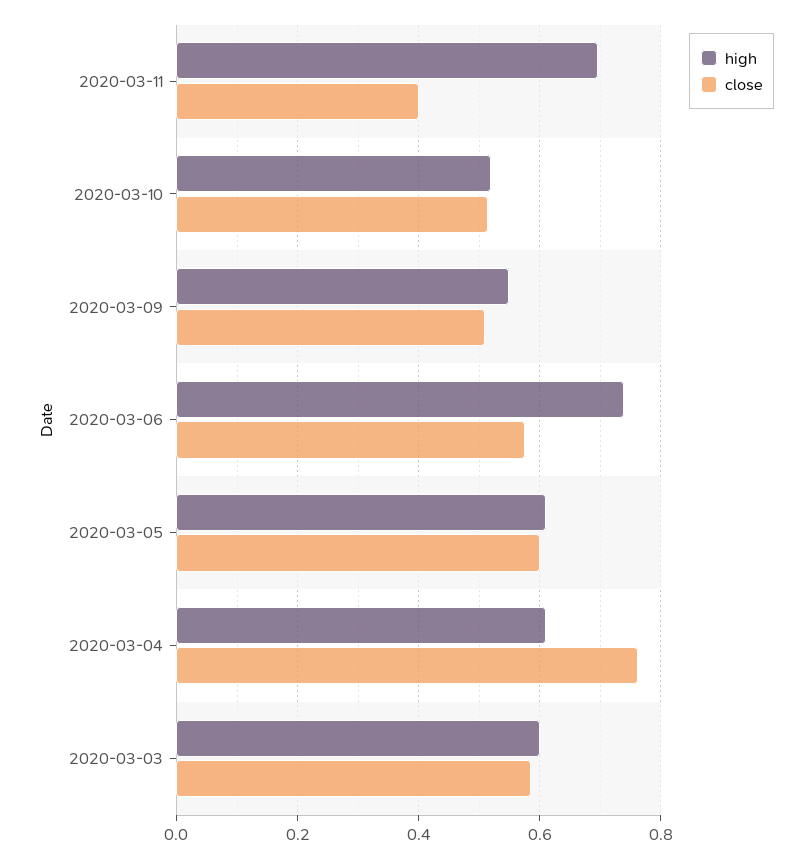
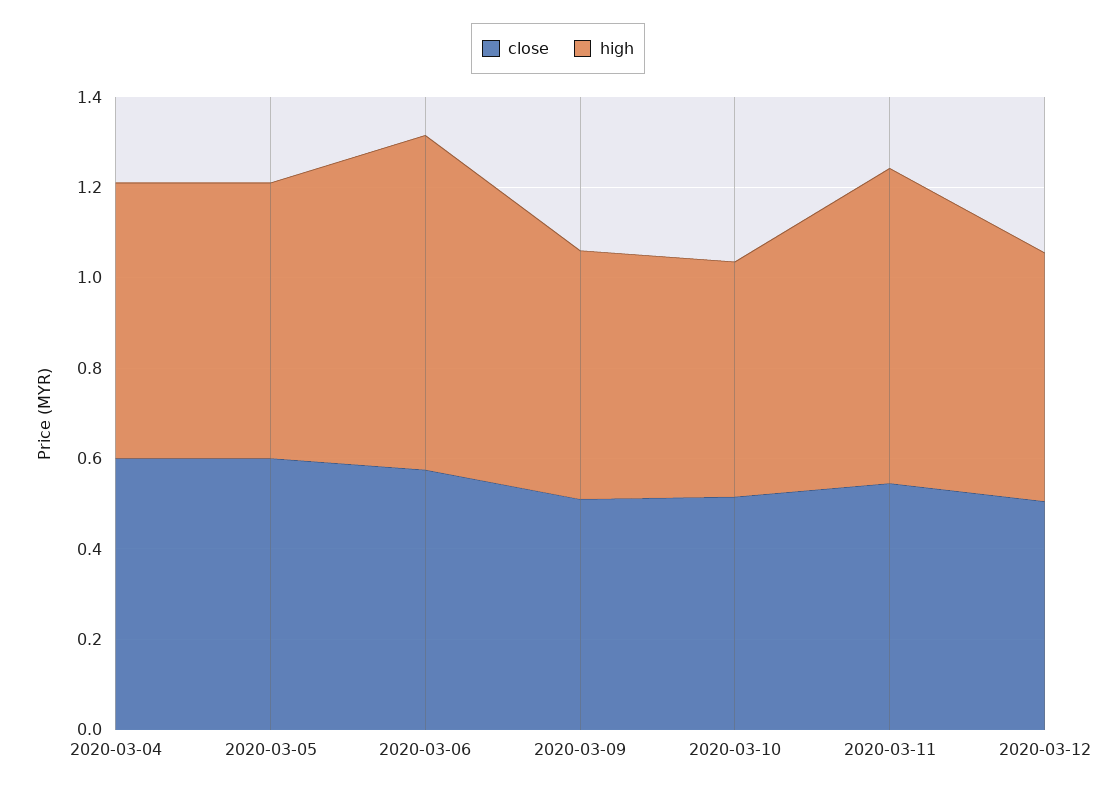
close, 2020-03-11: 0.4 -> 0.55
close, 2020-03-04: 0.76 -> 0.6
high, 2020-03-03: 0.6 -> none
close, 2020-03-03: 0.58 -> none
close, 2020-03-12: none -> 0.5
high, 2020-03-12: none -> 0.55

